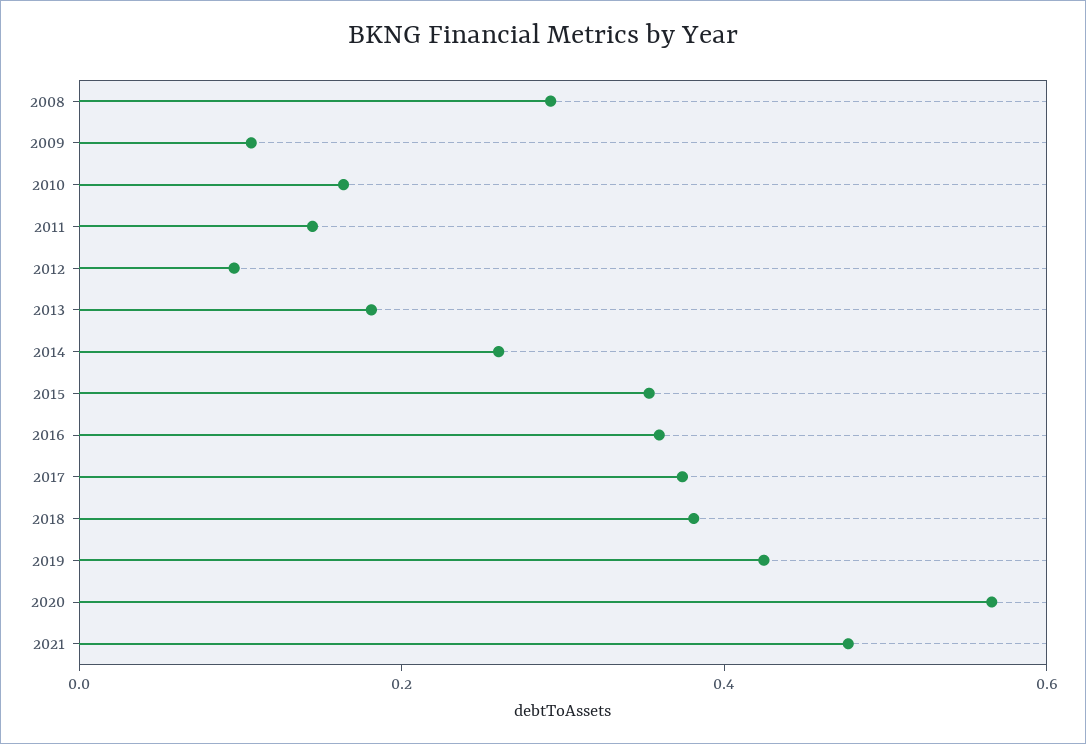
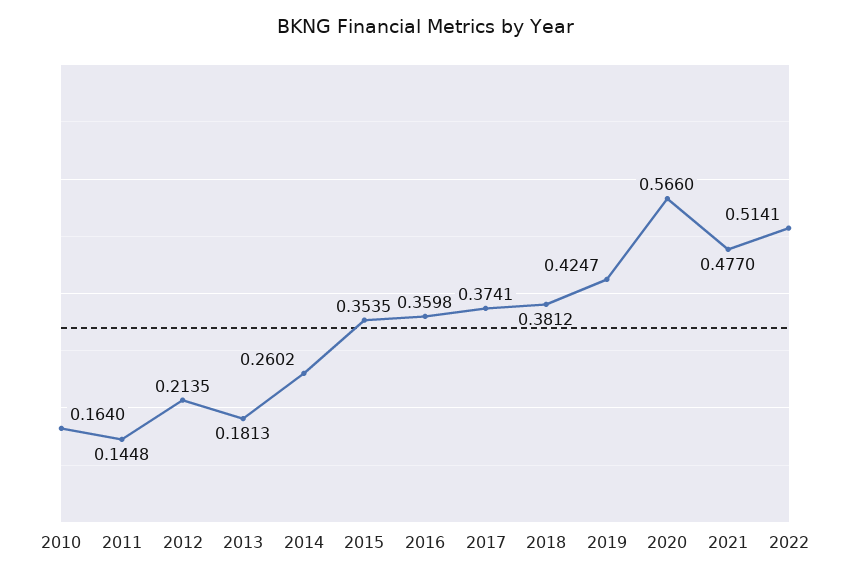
2008: 0.3 -> none
2009: 0.1 -> none
2012: 0.1 -> 0.2135
2022: none -> 0.5141

